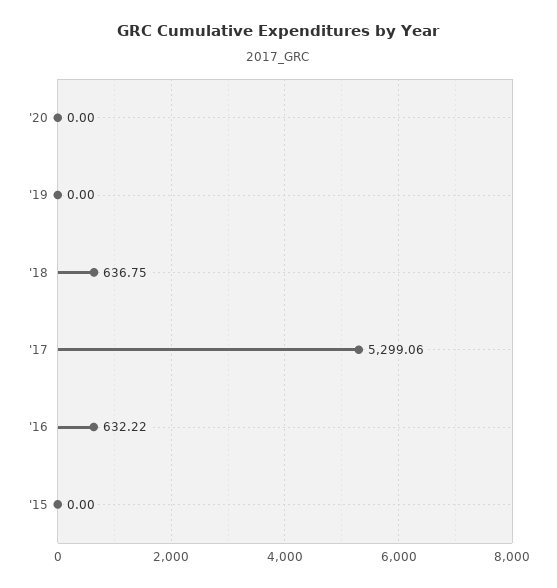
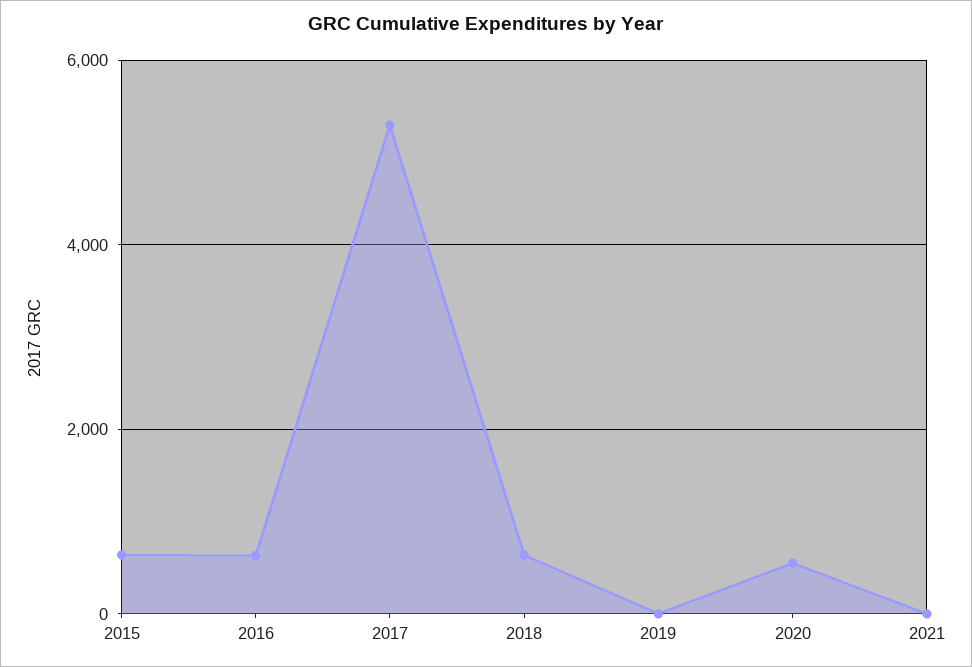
'20: 0 -> 600
'15: 0 -> 600
2021: none -> 0

